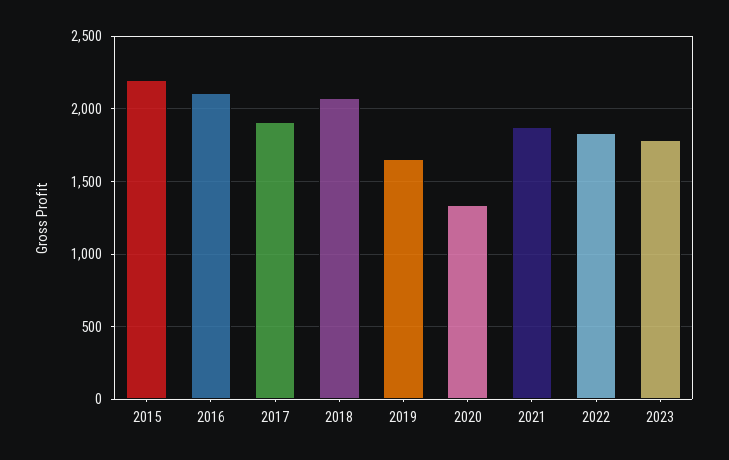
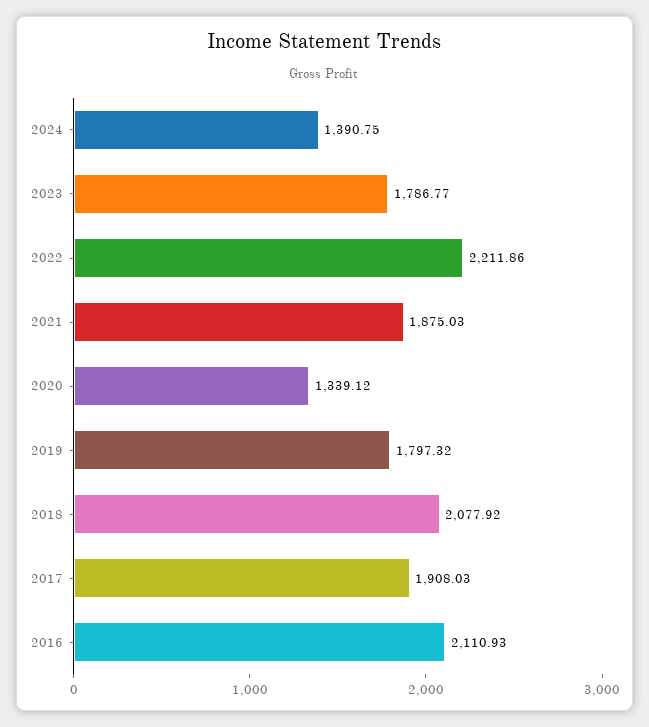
2015: 2200 -> none
2019: 1650 -> 1797.32
2022: 1850 -> 2211.86
2024: none -> 1390.75

